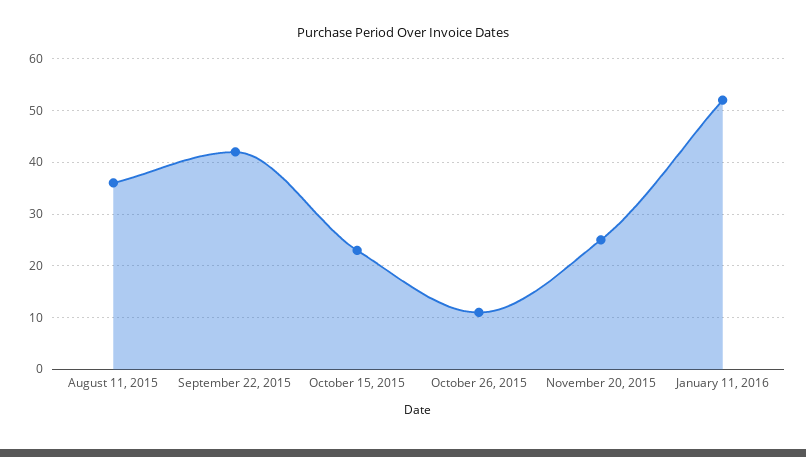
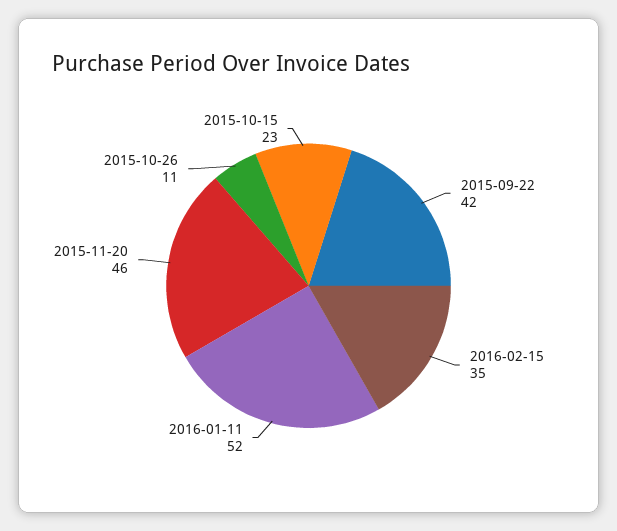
August 11, 2015: 35 -> none
November 20, 2015: 25 -> 46
2016-02-15: none -> 35

